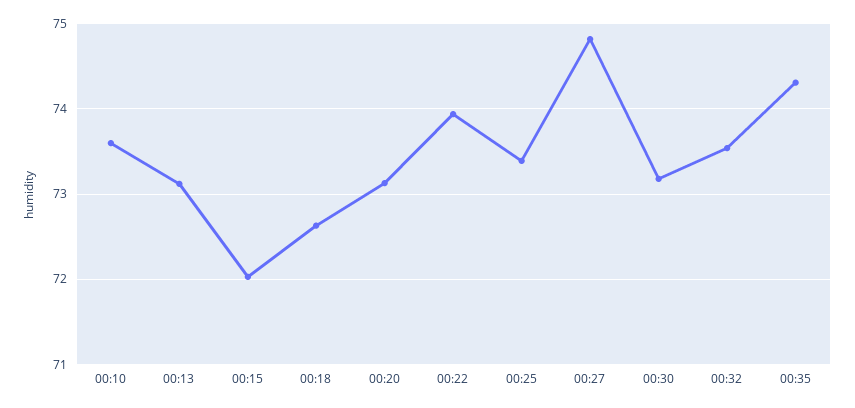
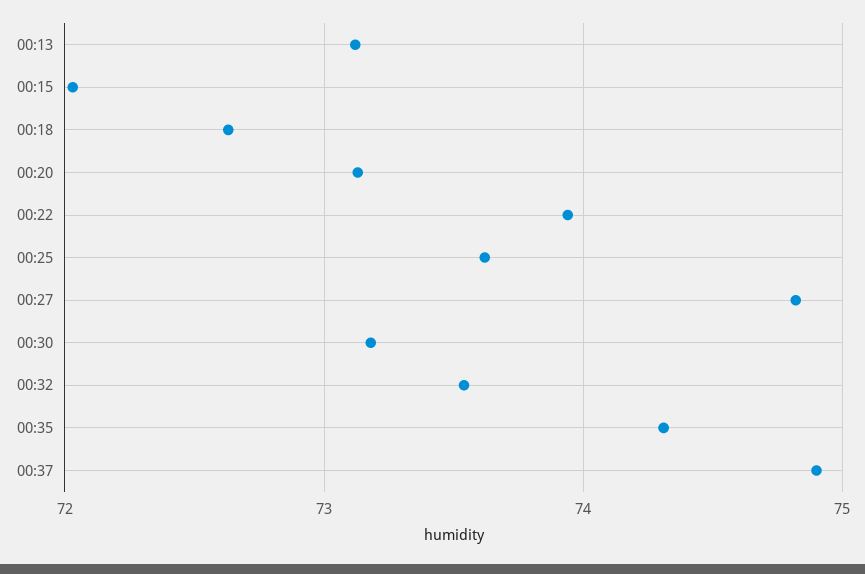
00:10: 73.6 -> none
00:25: 73.4 -> 73.6
00:37: none -> 74.9

